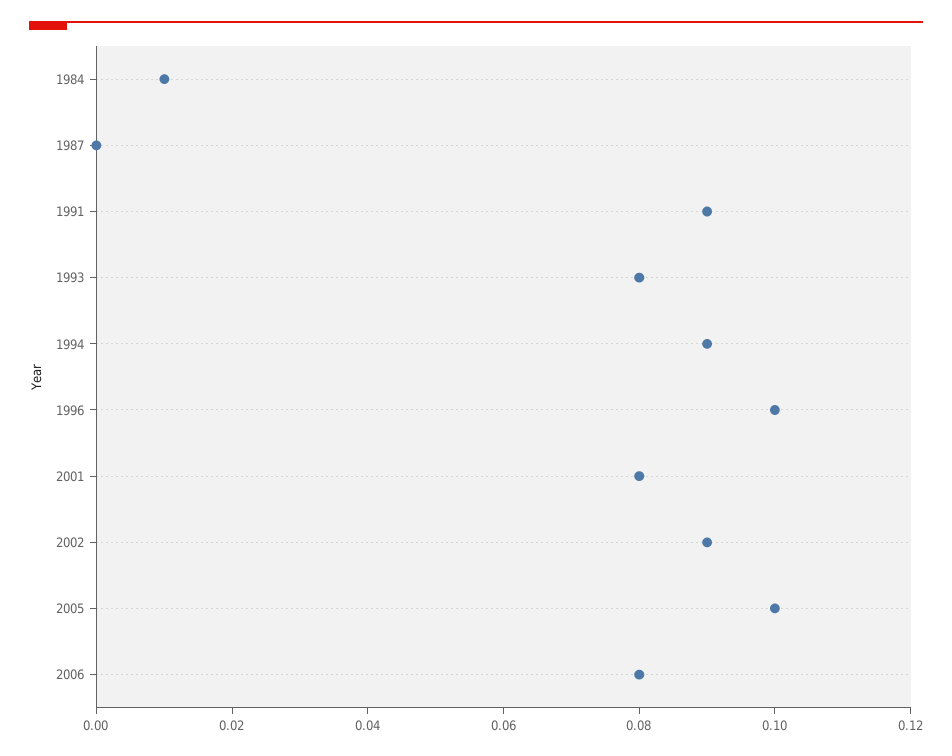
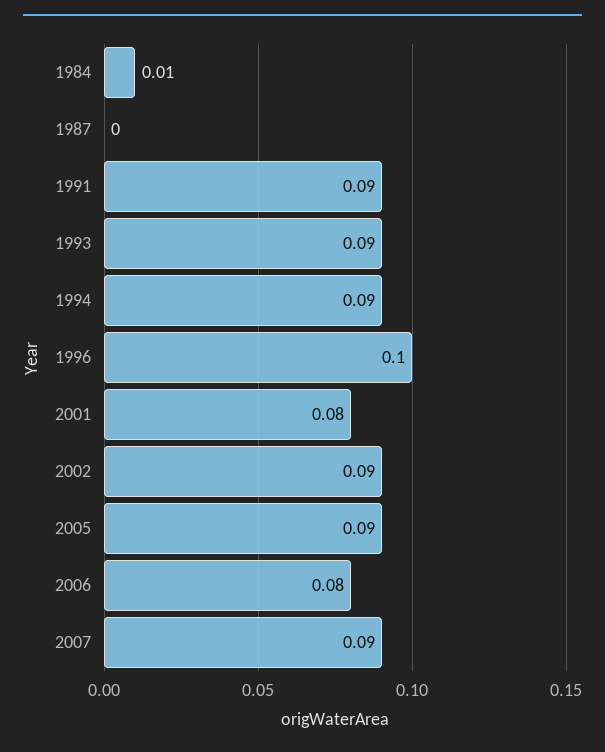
1993: 0.08 -> 0.09
2005: 0.1 -> 0.09
2007: none -> 0.09

